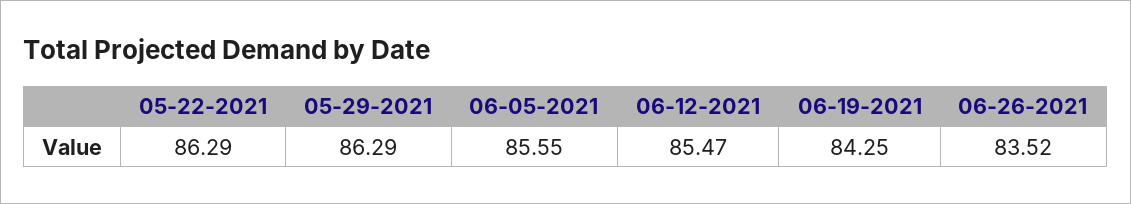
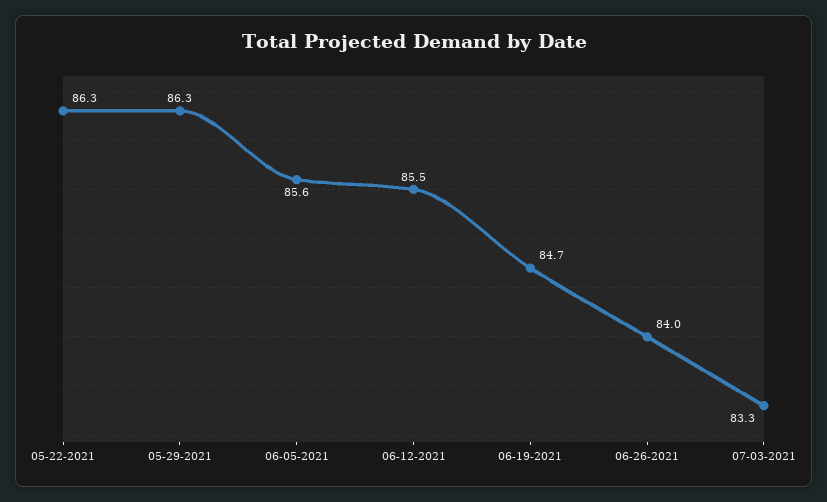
06-19-2021: 84.25 -> 84.7
06-26-2021: 83.52 -> 84
07-03-2021: none -> 83.3

